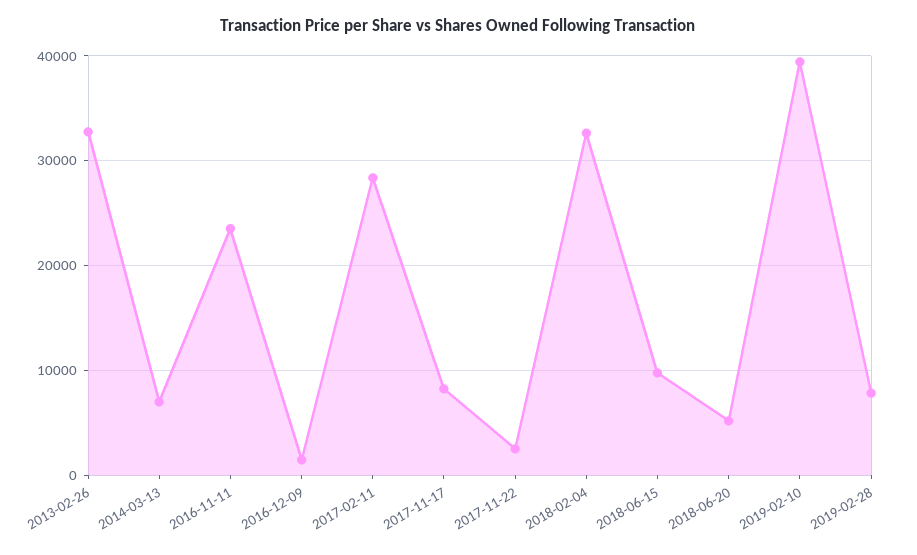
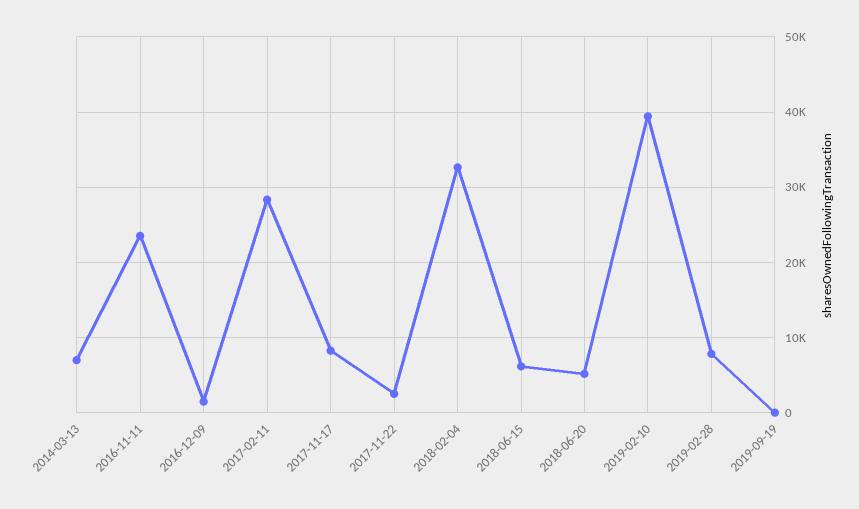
2013-02-26: 33000 -> none
2018-06-15: 10000 -> 6000
2019-09-19: none -> 0

